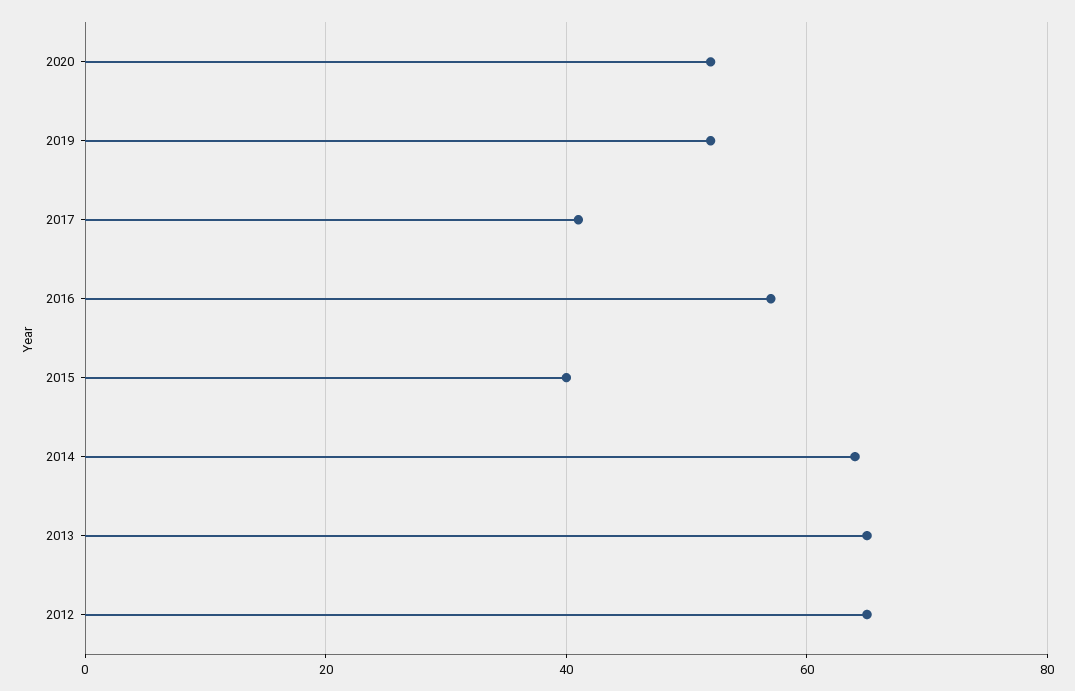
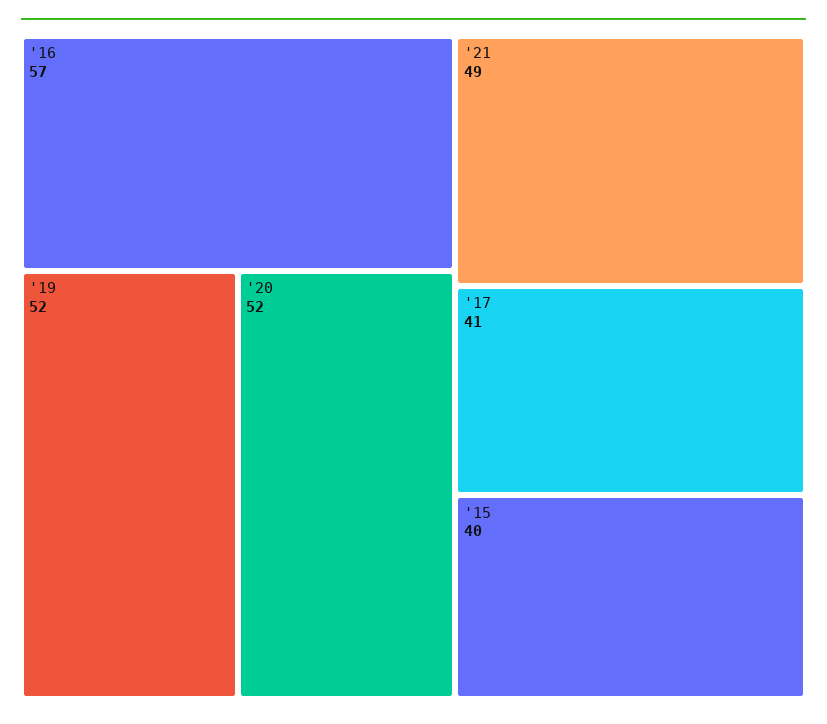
2014: 65 -> none
2013: 65 -> none
2012: 65 -> none
'21: none -> 49

